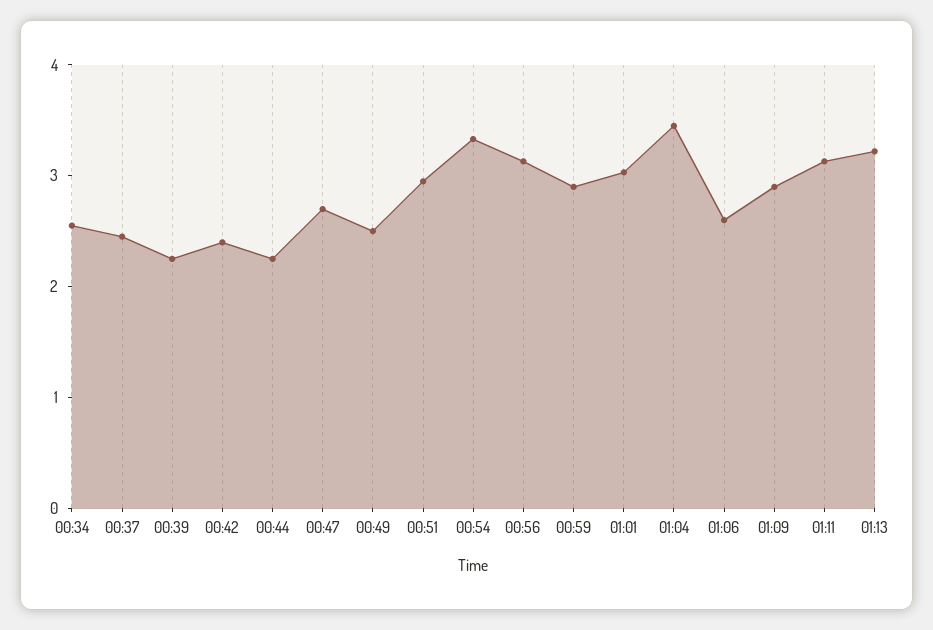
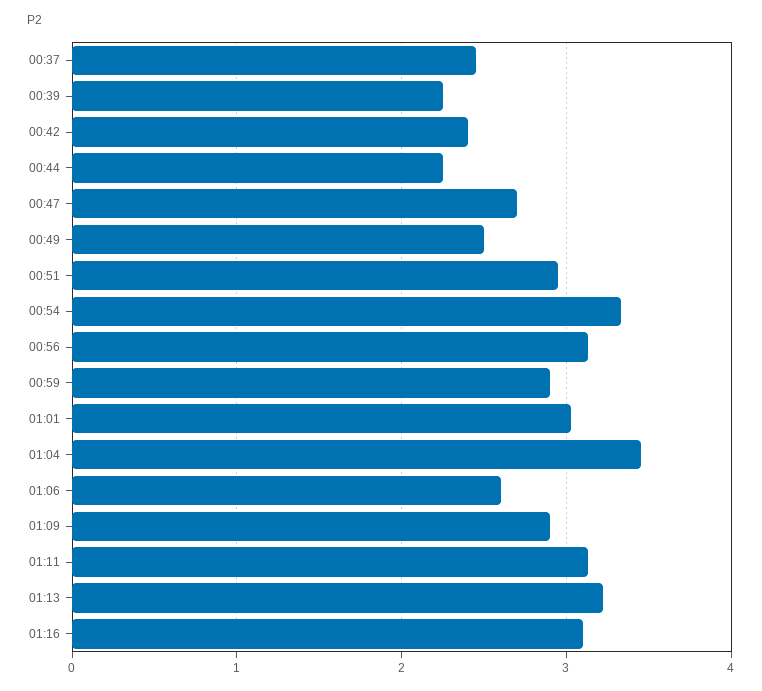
00:34: 2.6 -> none
01:16: none -> 3.1

